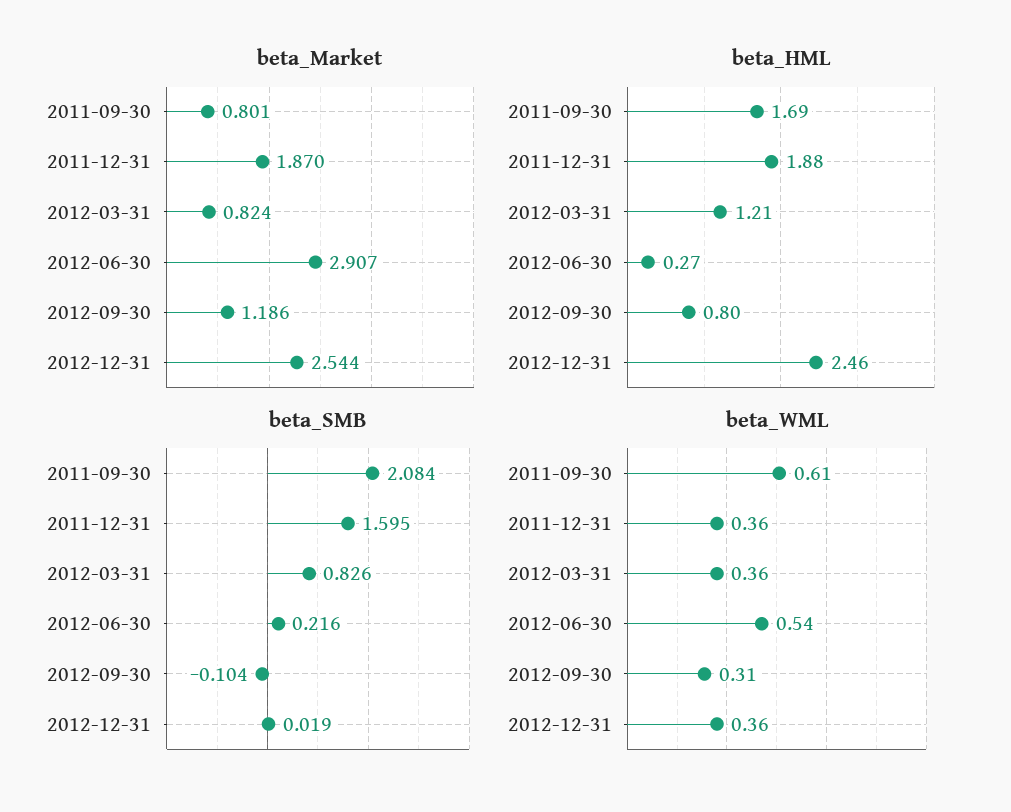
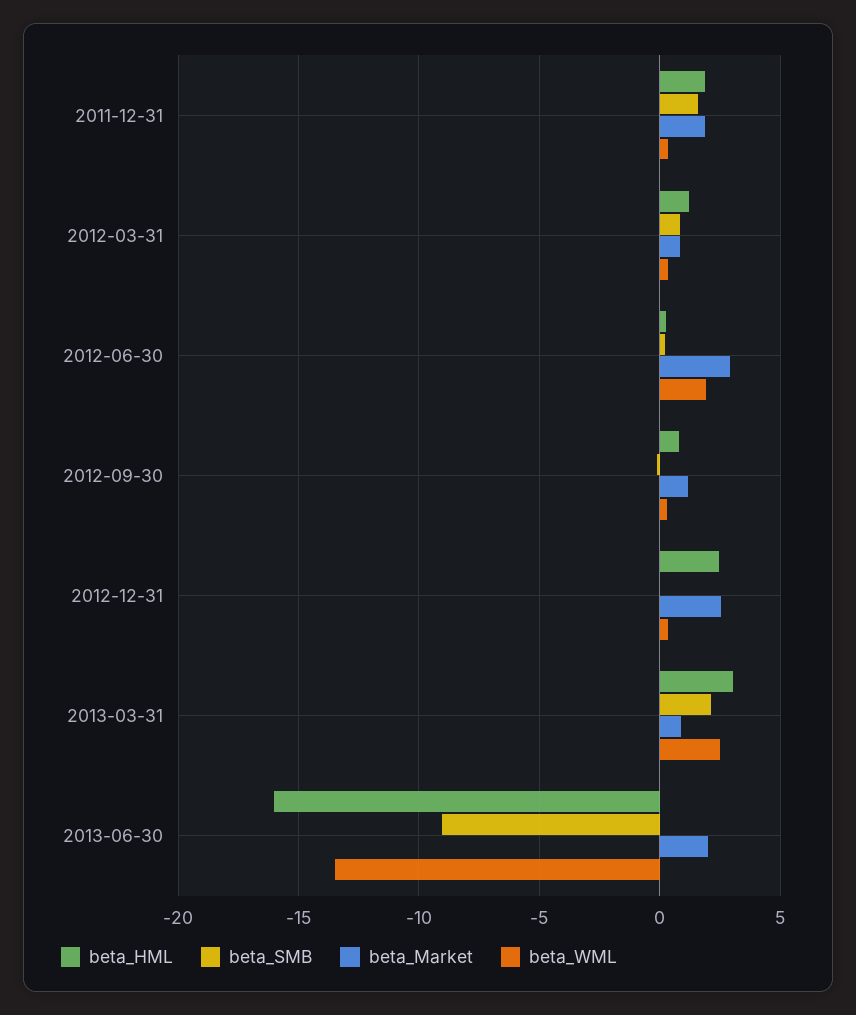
beta_Market, 2011-09-30: 0.801 -> none
beta_HML, 2011-09-30: 1.69 -> none
beta_SMB, 2011-09-30: 2.084 -> none
beta_WML, 2011-09-30: 0.61 -> none
beta_WML, 2012-06-30: 0.54 -> 2
beta_HML, 2013-03-31: none -> 3
beta_SMB, 2013-03-31: none -> 2
beta_Market, 2013-03-31: none -> 1
beta_WML, 2013-03-31: none -> 2.5
beta_HML, 2013-06-30: none -> -16
beta_SMB, 2013-06-30: none -> -9
beta_Market, 2013-06-30: none -> 2
beta_WML, 2013-06-30: none -> -13.5

